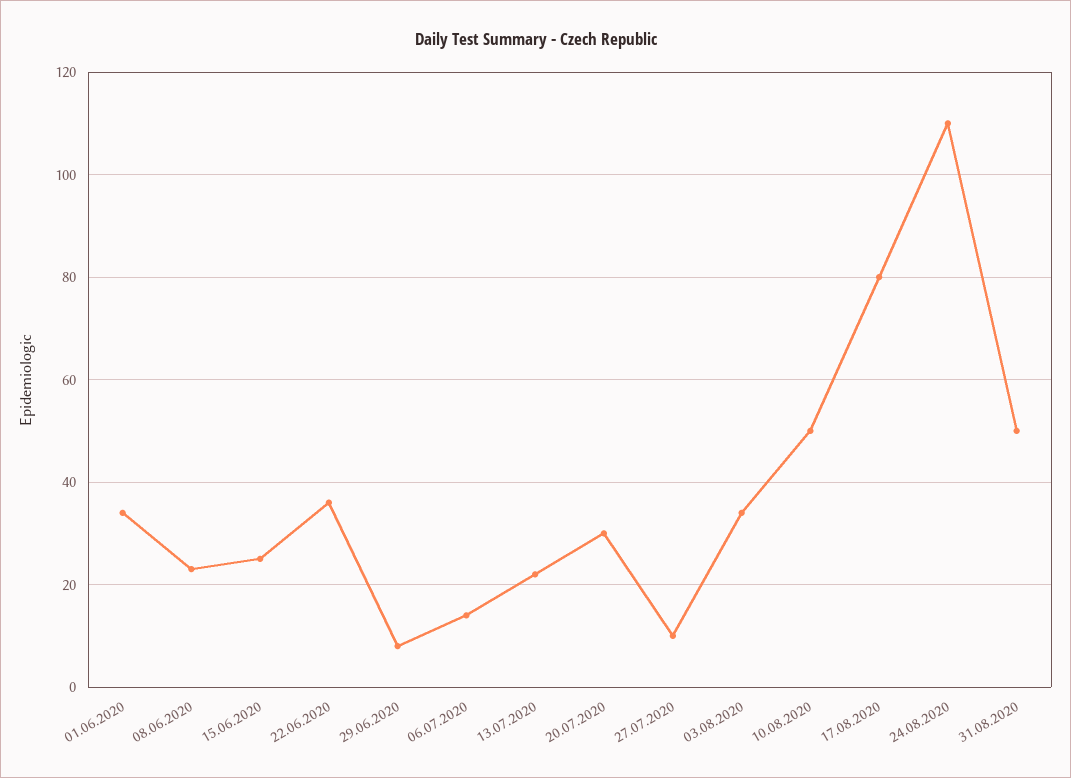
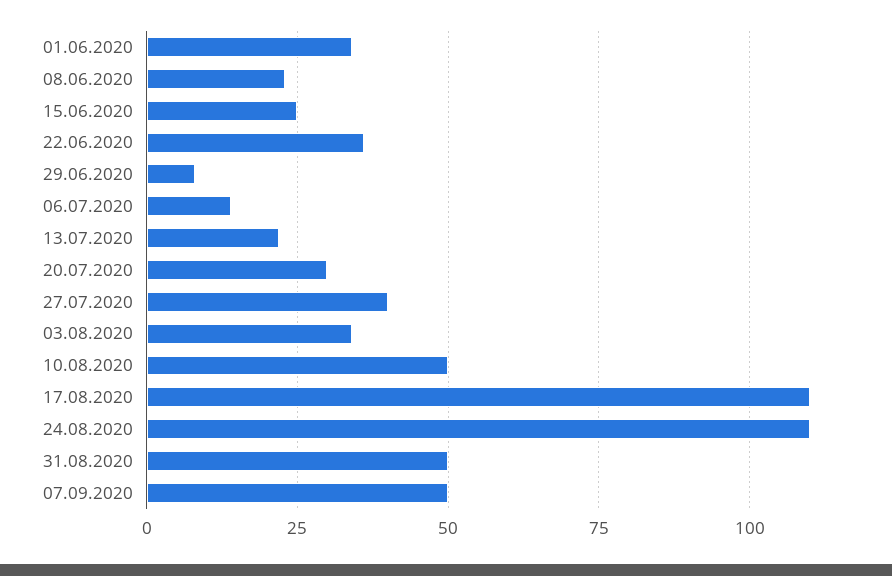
27.07.2020: 10 -> 40
17.08.2020: 80 -> 110
07.09.2020: none -> 50

